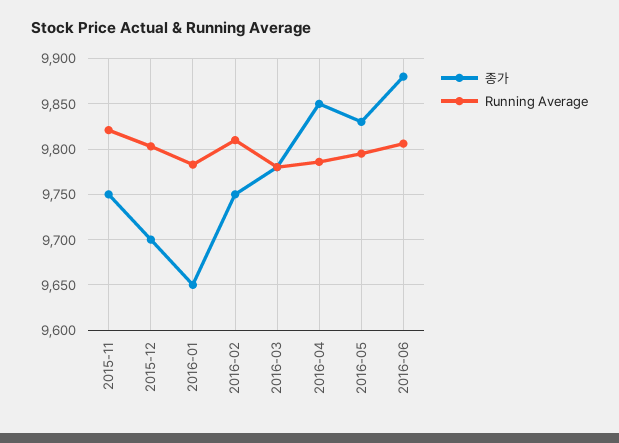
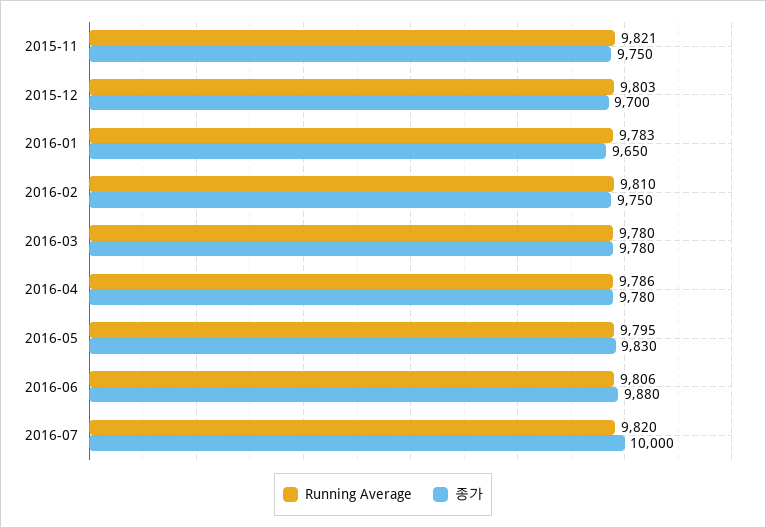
종가, 2016-04: 9850 -> 9780
Running Average, 2016-07: none -> 9820
종가, 2016-07: none -> 10000

